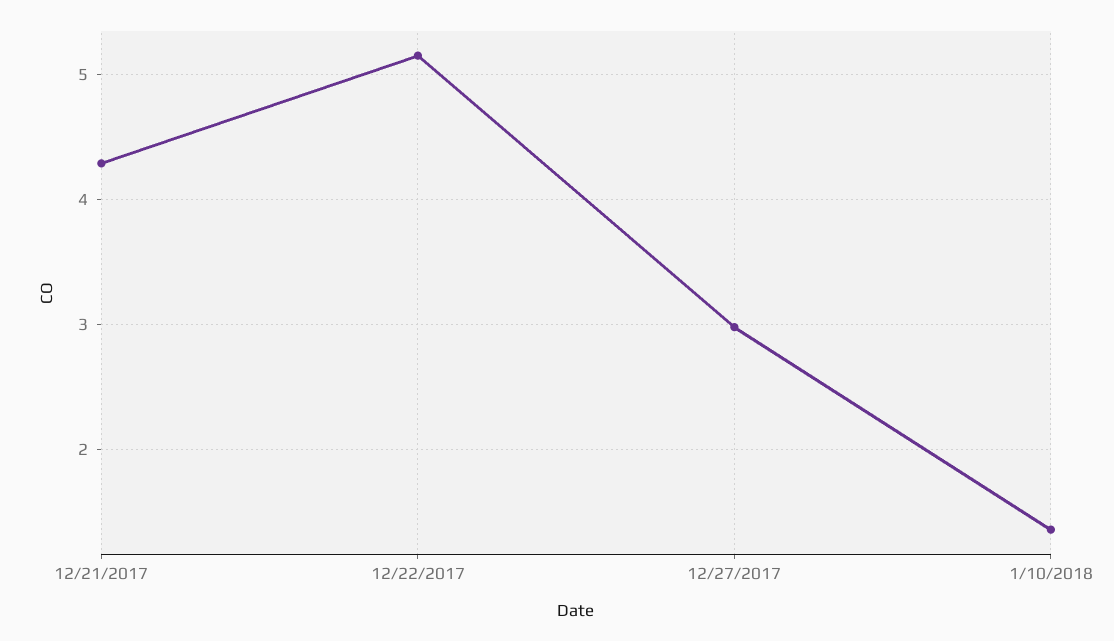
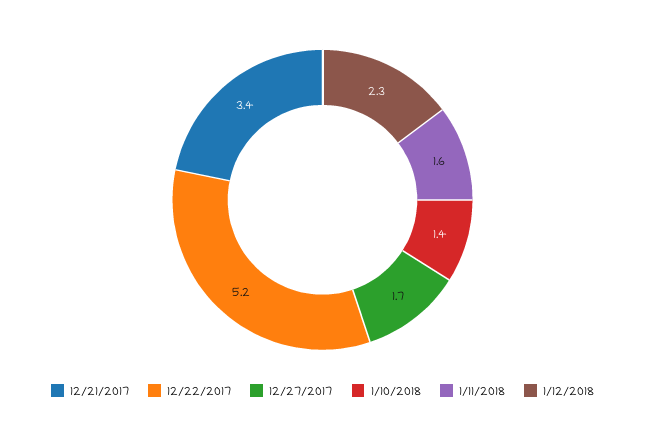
12/21/2017: 4.3 -> 3.4
12/27/2017: 3 -> 1.7
1/11/2018: none -> 1.6
1/12/2018: none -> 2.3

